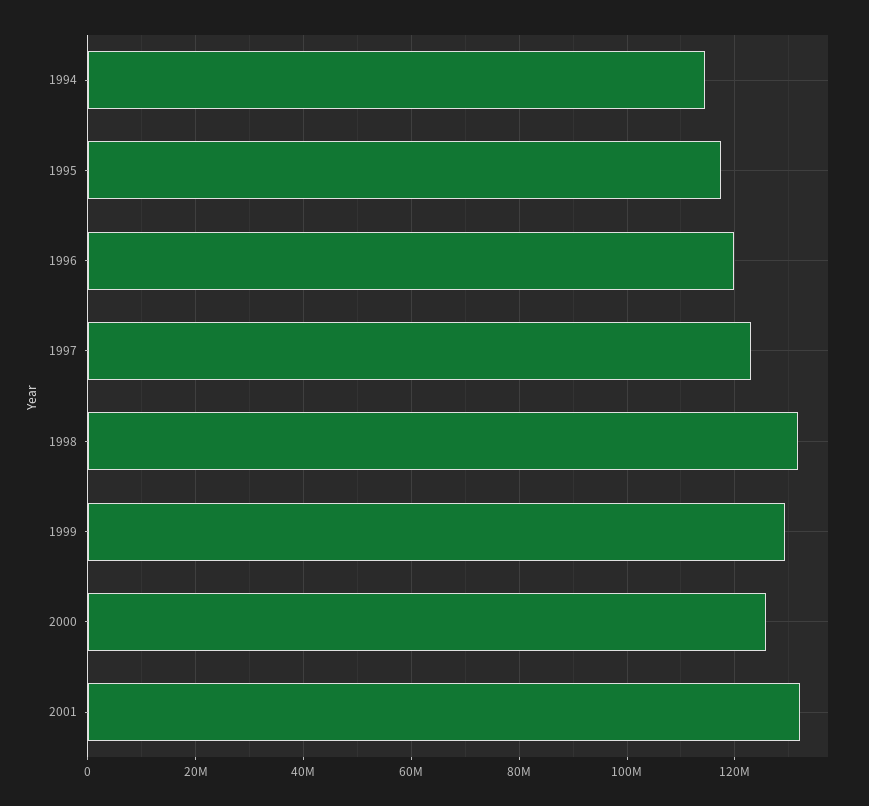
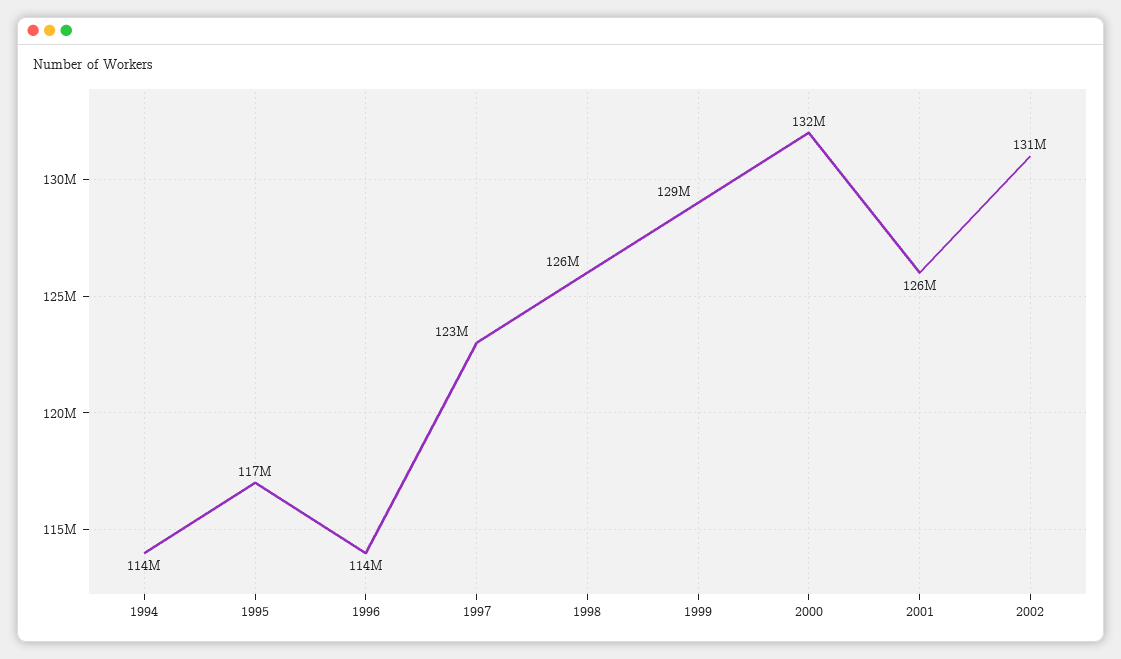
1996: 120000000 -> 114000000
1998: 132000000 -> 126000000
2000: 126000000 -> 132000000
2001: 132000000 -> 126000000
2002: none -> 131000000

